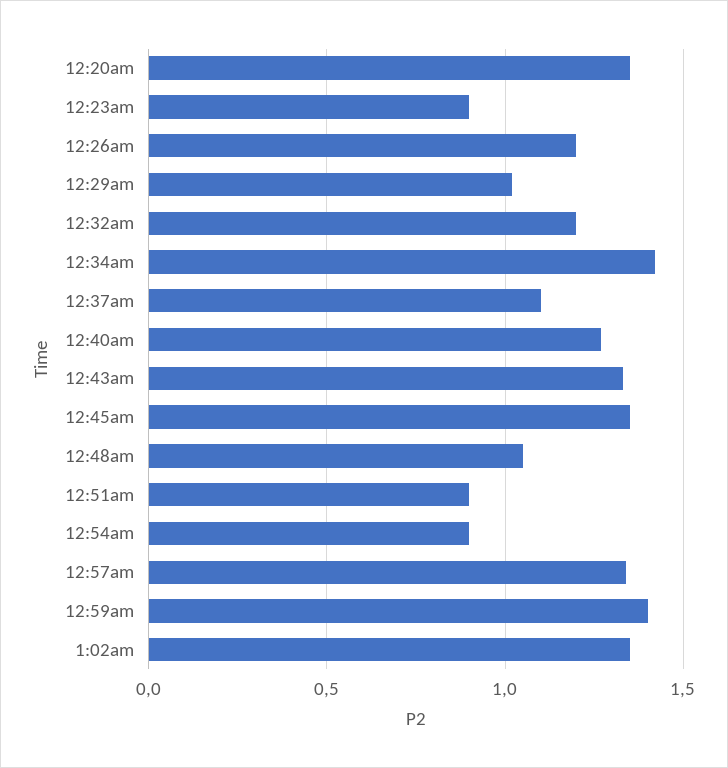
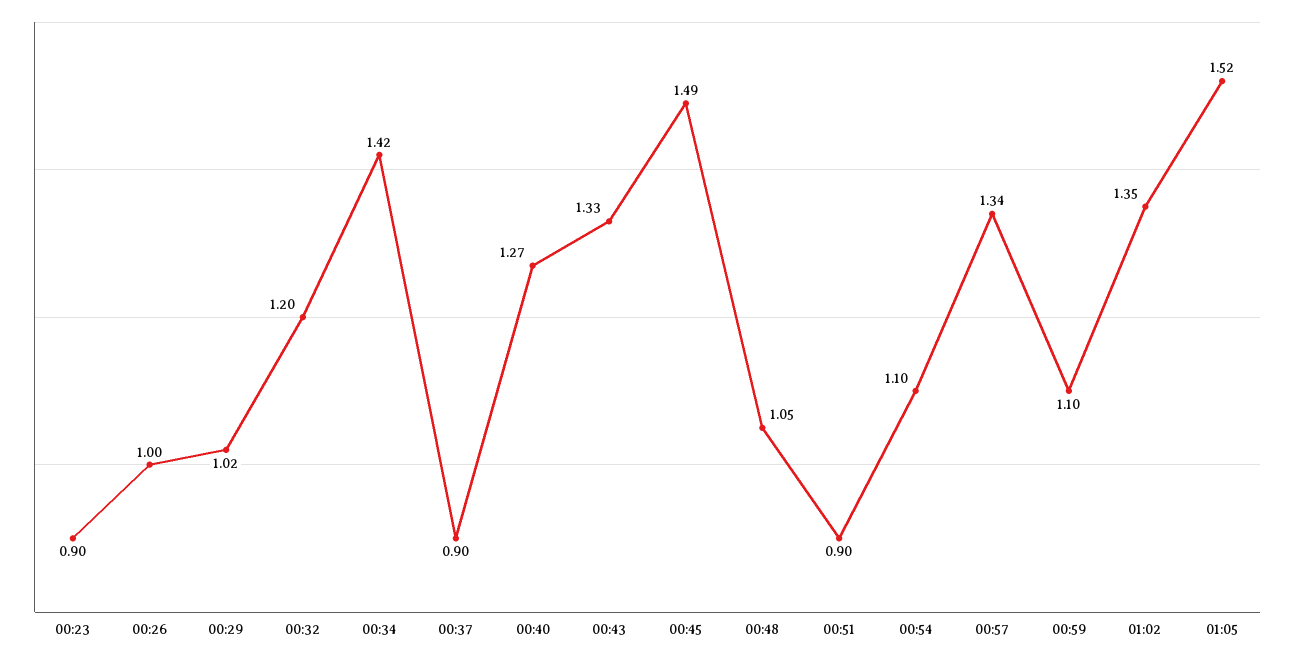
12:20am: 1.35 -> none
12:26am: 1.2 -> 1
12:37am: 1.1 -> 0.9
12:45am: 1.35 -> 1.49
12:54am: 0.9 -> 1.1
12:59am: 1.4 -> 1.1
01:05: none -> 1.52

